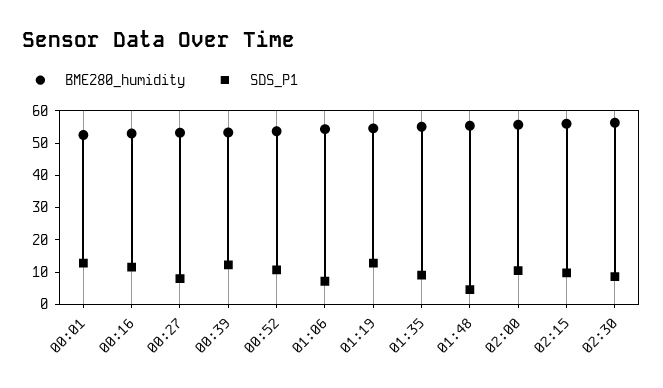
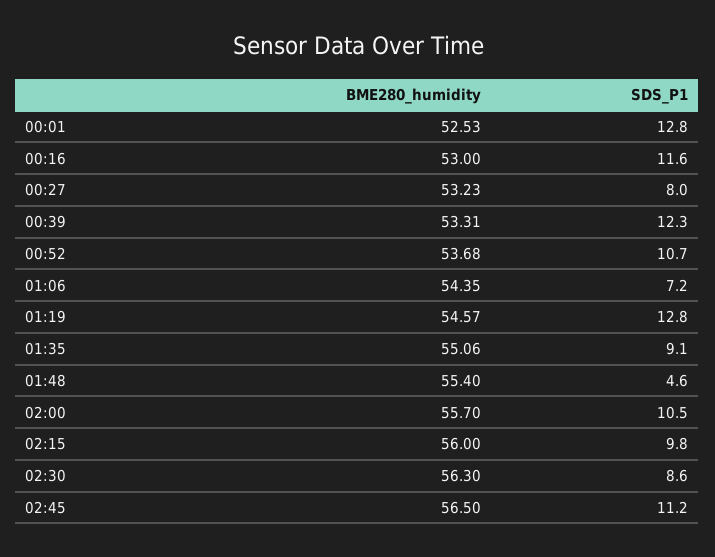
BME280_humidity, 02:45: none -> 56.5
SDS_P1, 02:45: none -> 11.2

